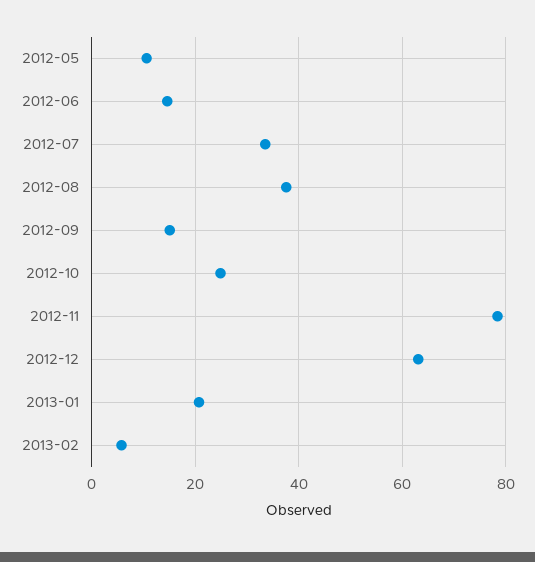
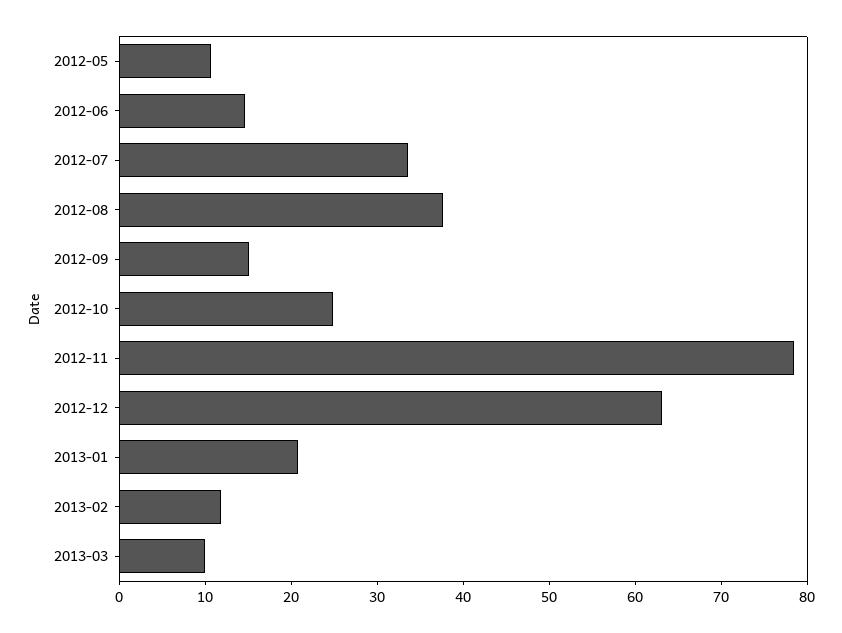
2013-02: 6 -> 12
2013-03: none -> 10

